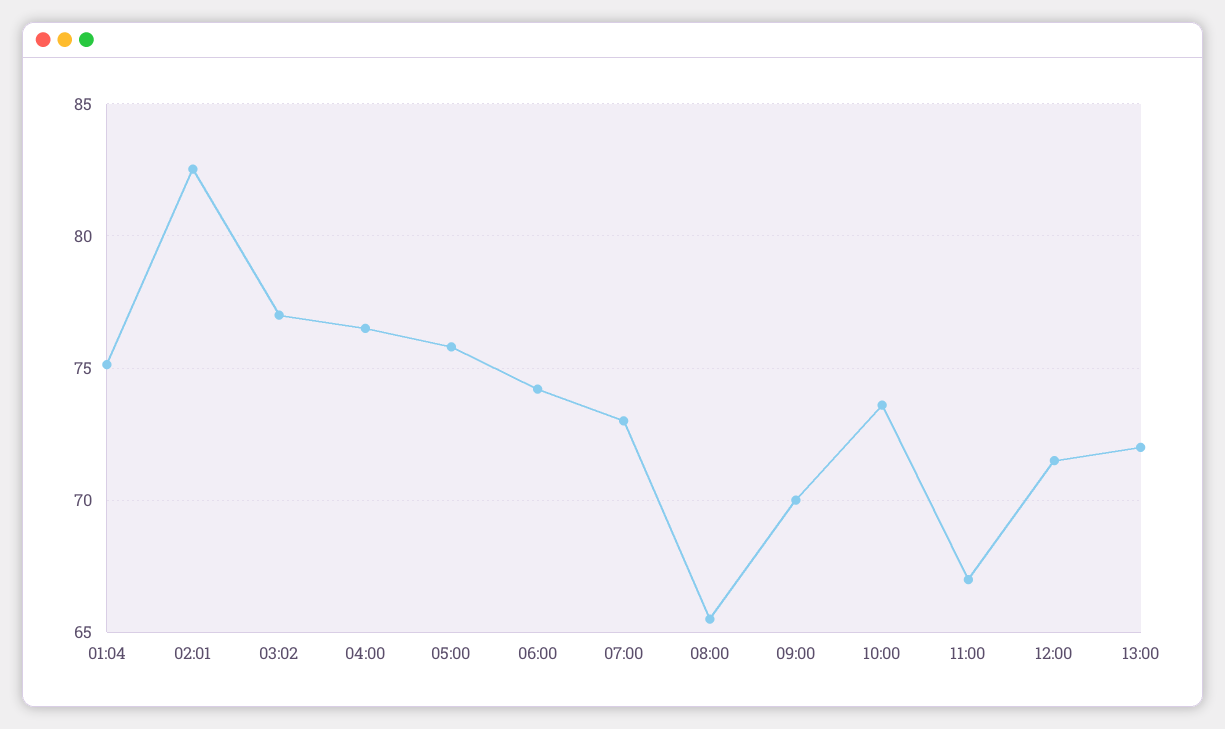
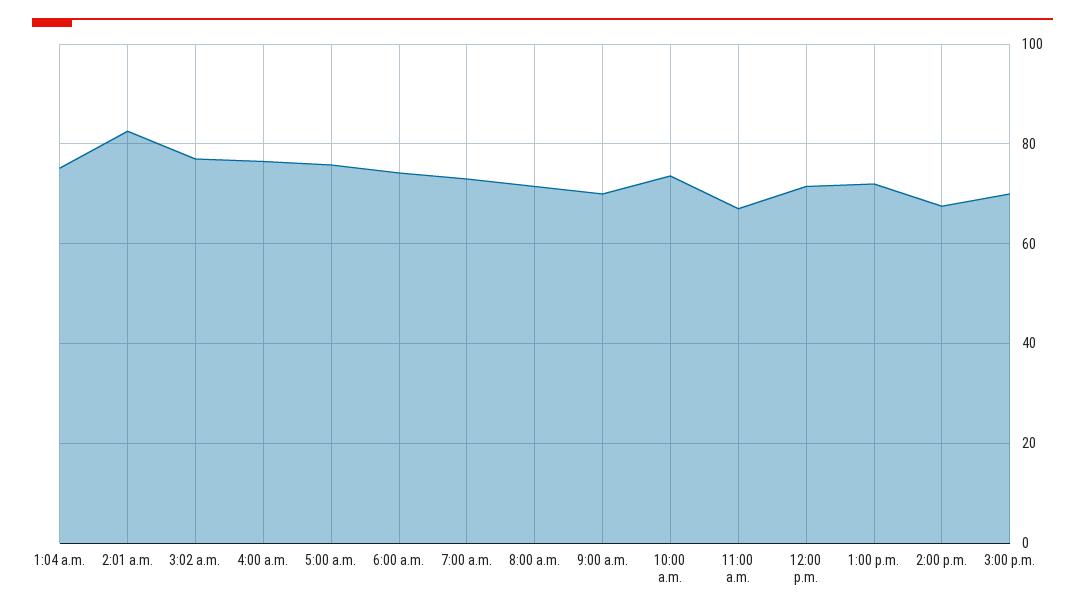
08:00: 65.5 -> 72
2:00 p.m.: none -> 68
3:00 p.m.: none -> 70

